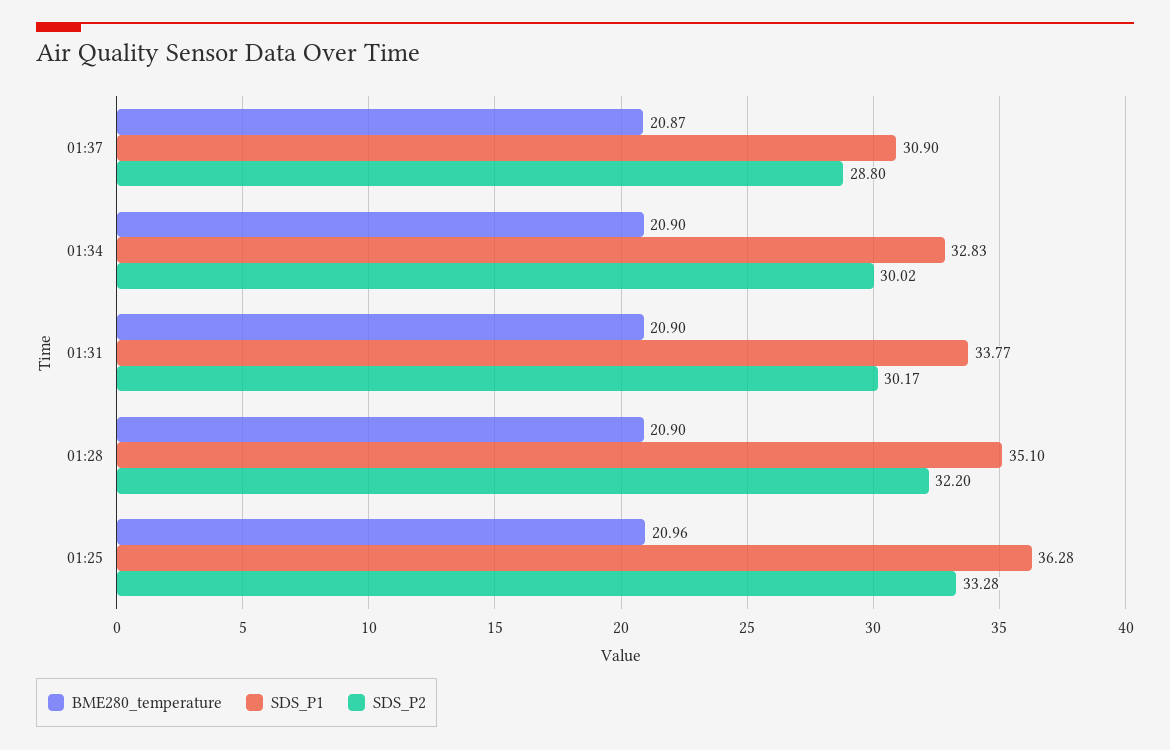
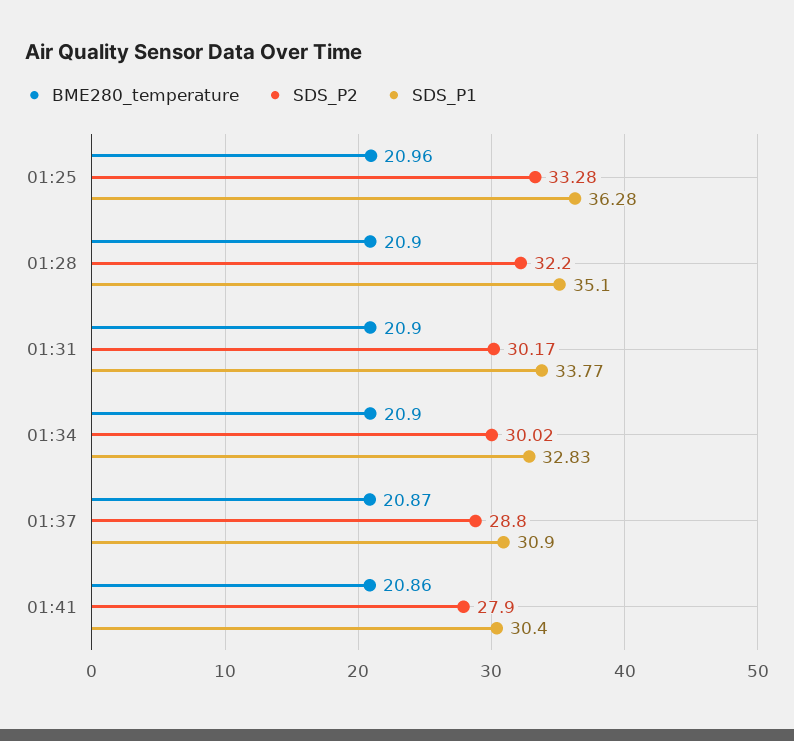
BME280_temperature, 01:41: none -> 20.86
SDS_P2, 01:41: none -> 27.9
SDS_P1, 01:41: none -> 30.4

